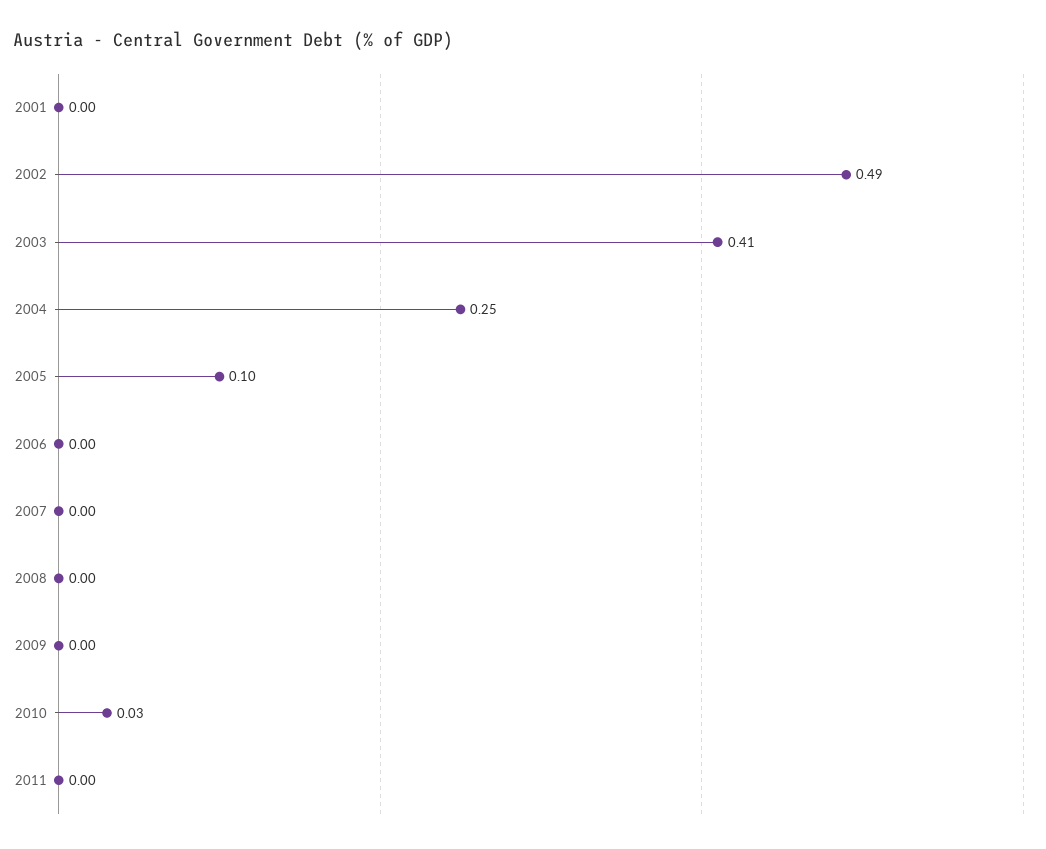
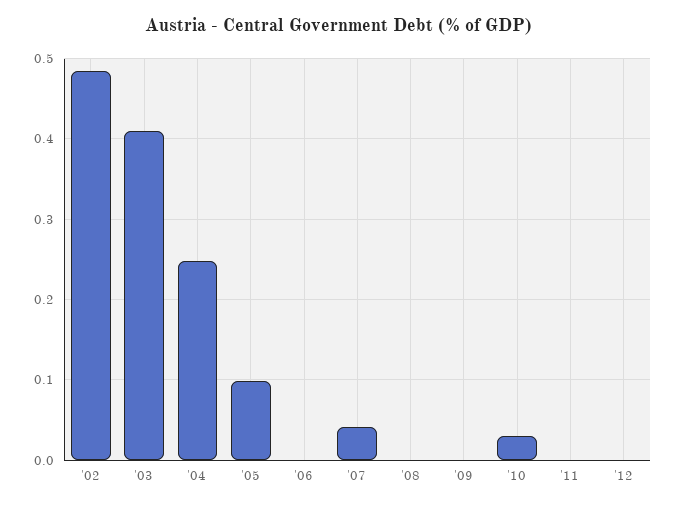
2001: 0 -> none
2007: 0 -> 0.04
'12: none -> 0

